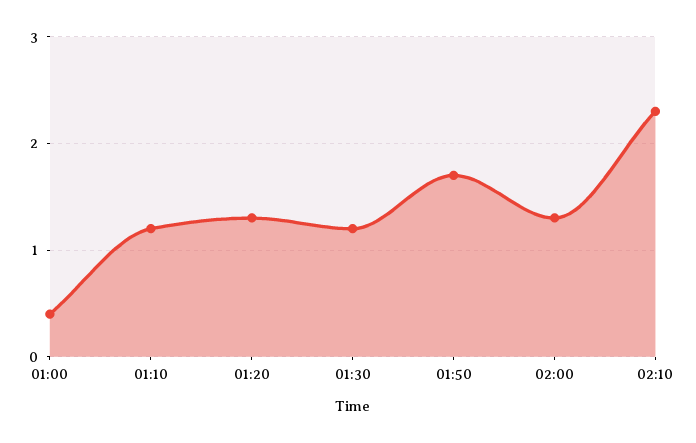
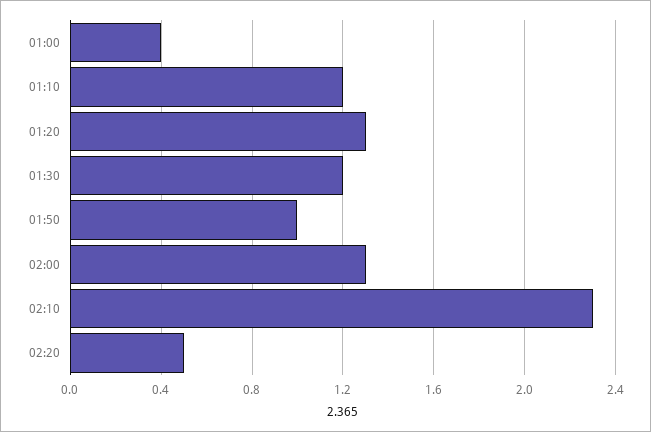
01:50: 1.7 -> 1
02:20: none -> 0.5

